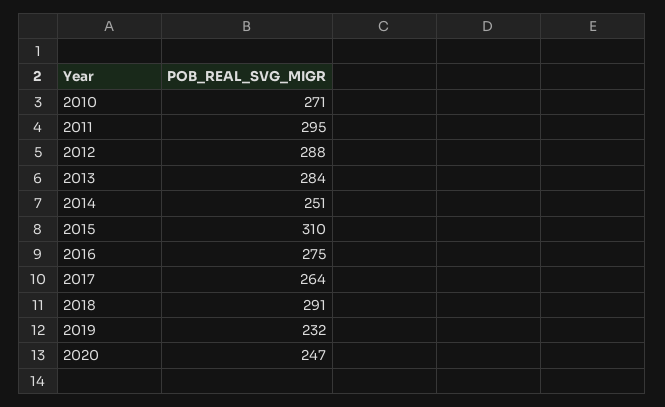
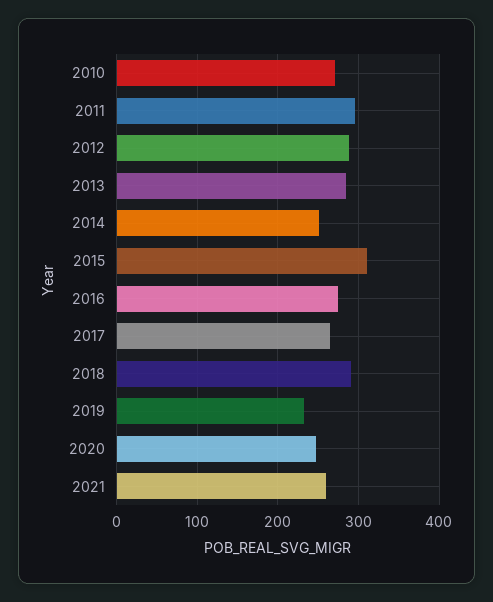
2021: none -> 260

